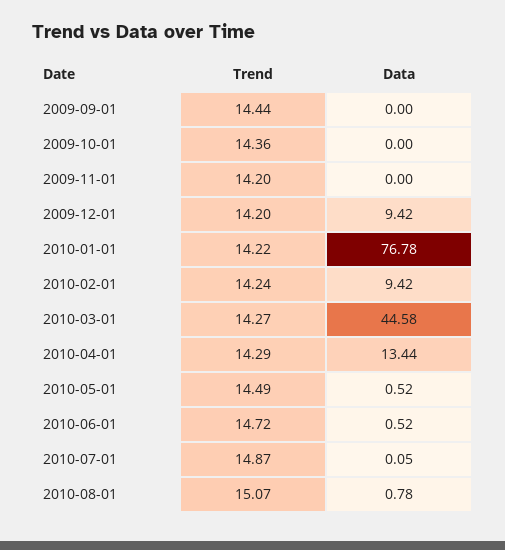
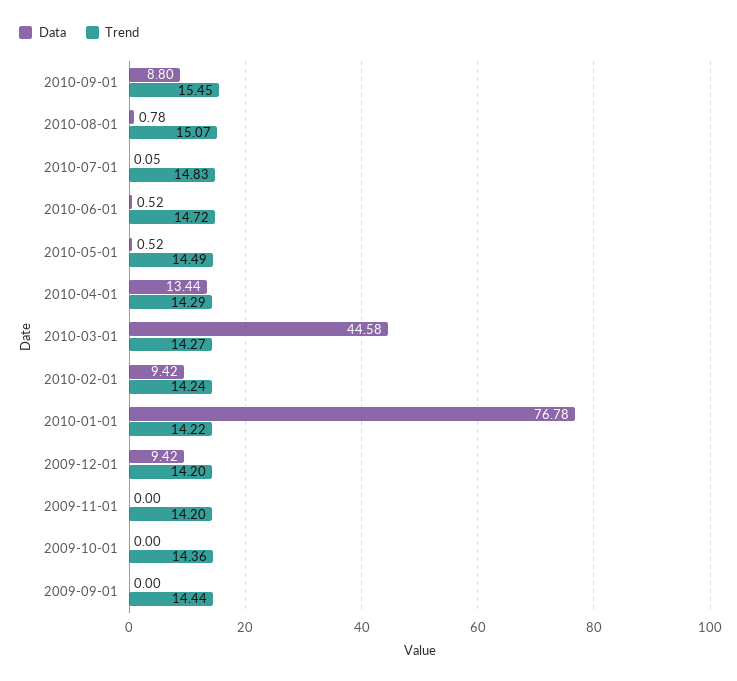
Trend, 2010-07-01: 14.87 -> 14.83
Data, 2010-09-01: none -> 8.8
Trend, 2010-09-01: none -> 15.45

